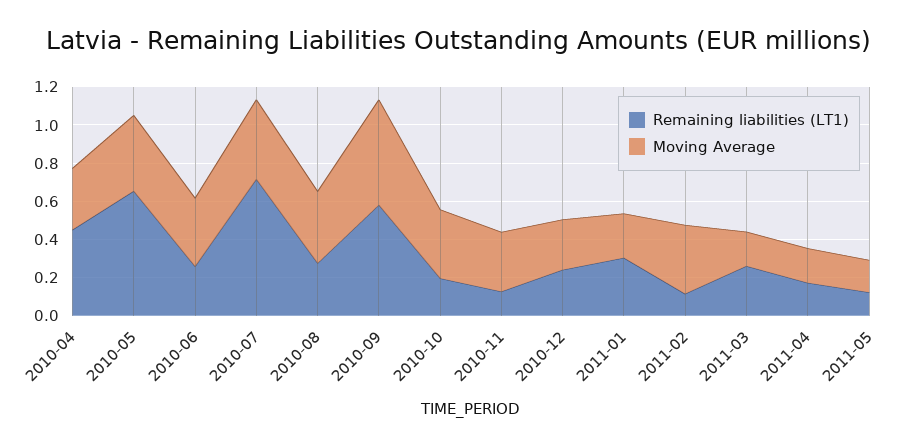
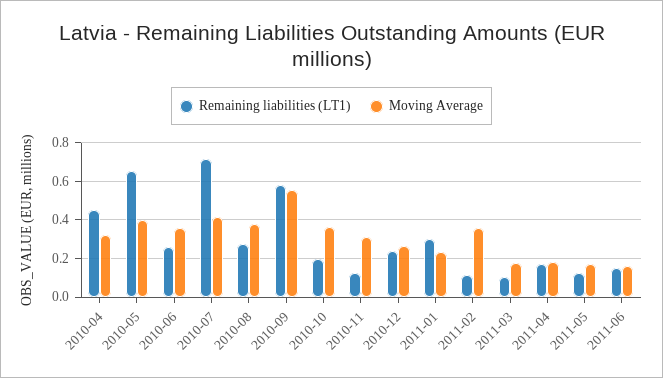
Remaining liabilities (LT1), 2011-03: 0.25 -> 0.1
Remaining liabilities (LT1), 2011-06: none -> 0.15
Moving Average, 2011-06: none -> 0.15

